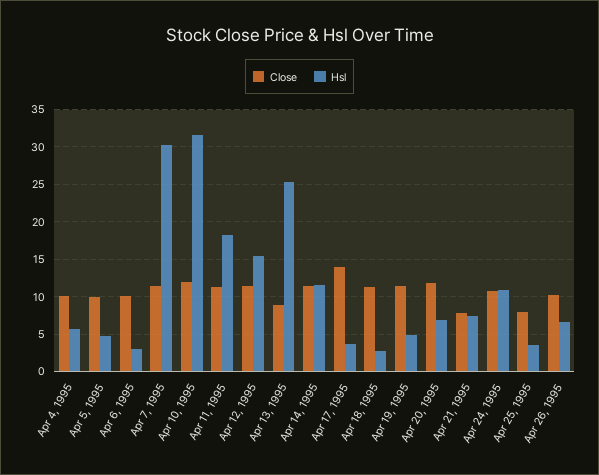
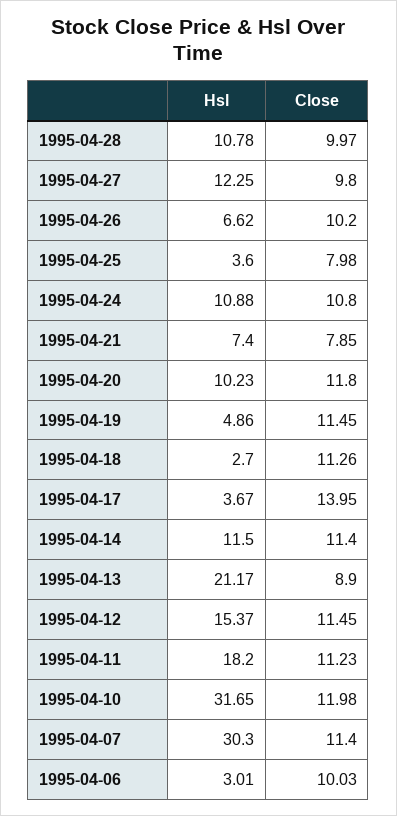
Close, Apr 4, 1995: 10 -> none
Hsl, Apr 4, 1995: 6 -> none
Close, Apr 5, 1995: 10 -> none
Hsl, Apr 5, 1995: 5 -> none
Hsl, Apr 13, 1995: 25 -> 21.17
Hsl, Apr 20, 1995: 7 -> 10.23
Hsl, 1995-04-28: none -> 10.78
Close, 1995-04-28: none -> 9.97
Hsl, 1995-04-27: none -> 12.25
Close, 1995-04-27: none -> 9.8

